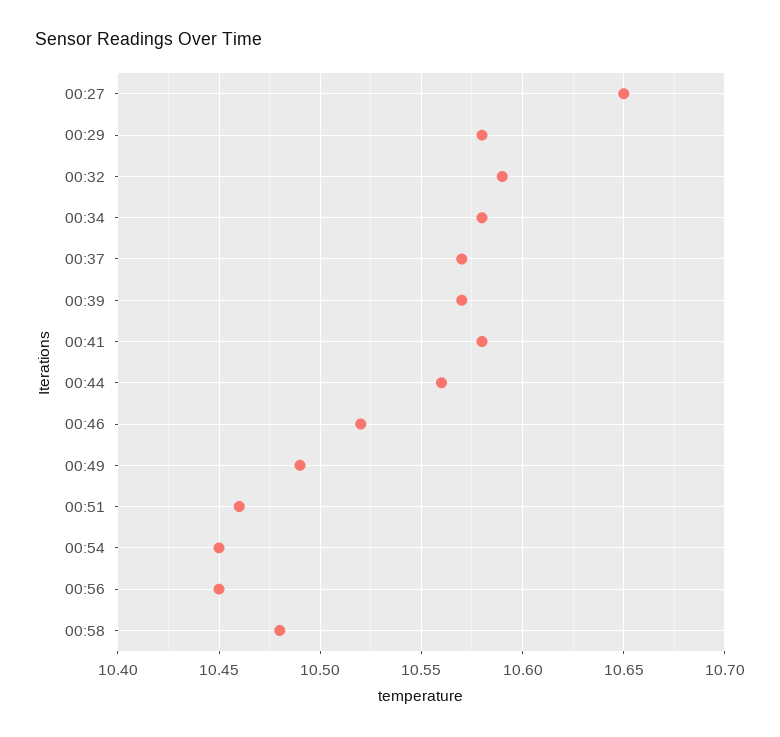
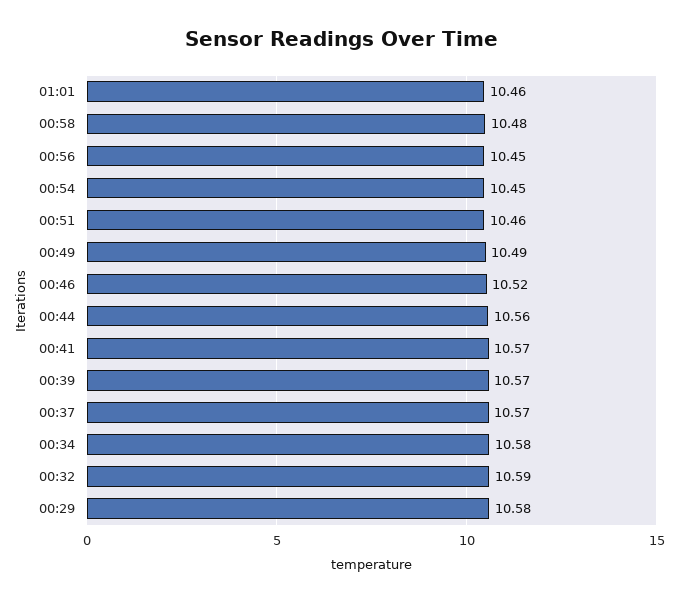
00:27: 10.65 -> none
00:41: 10.58 -> 10.57
01:01: none -> 10.46

